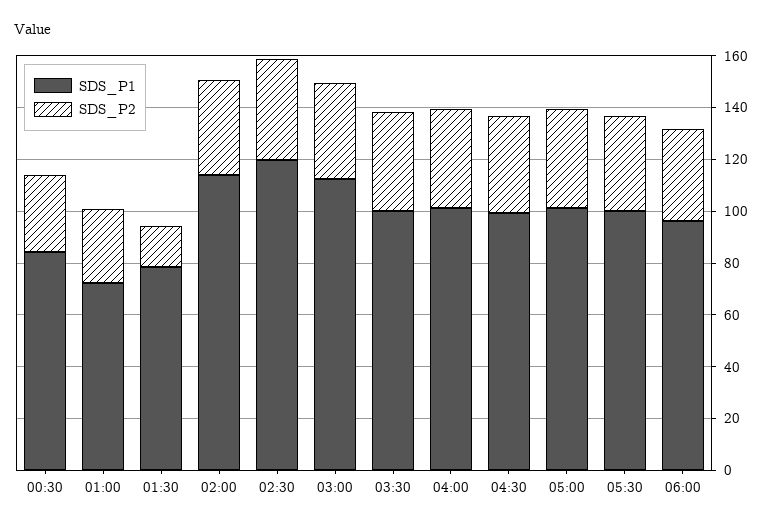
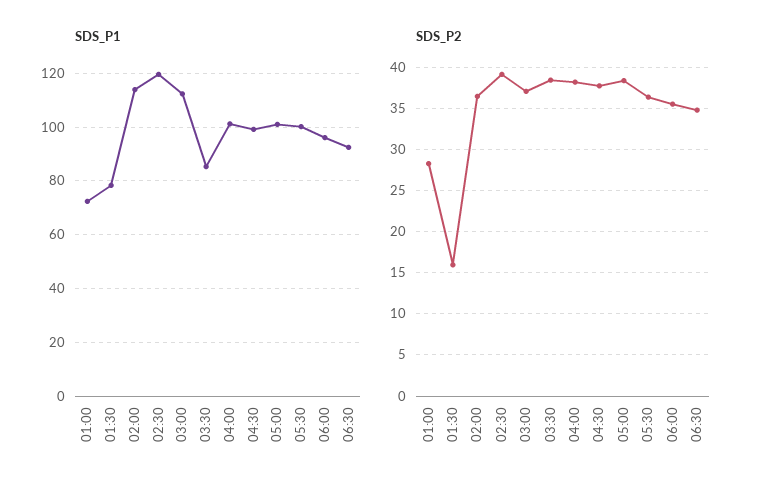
SDS_P1, 00:30: 85 -> none
SDS_P2, 00:30: 30 -> none
SDS_P1, 03:30: 100 -> 85
SDS_P1, 06:30: none -> 92.5
SDS_P2, 06:30: none -> 35

